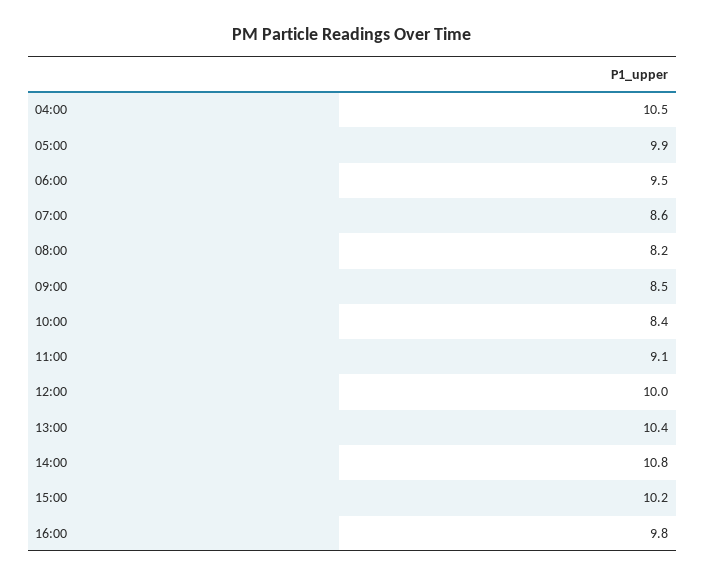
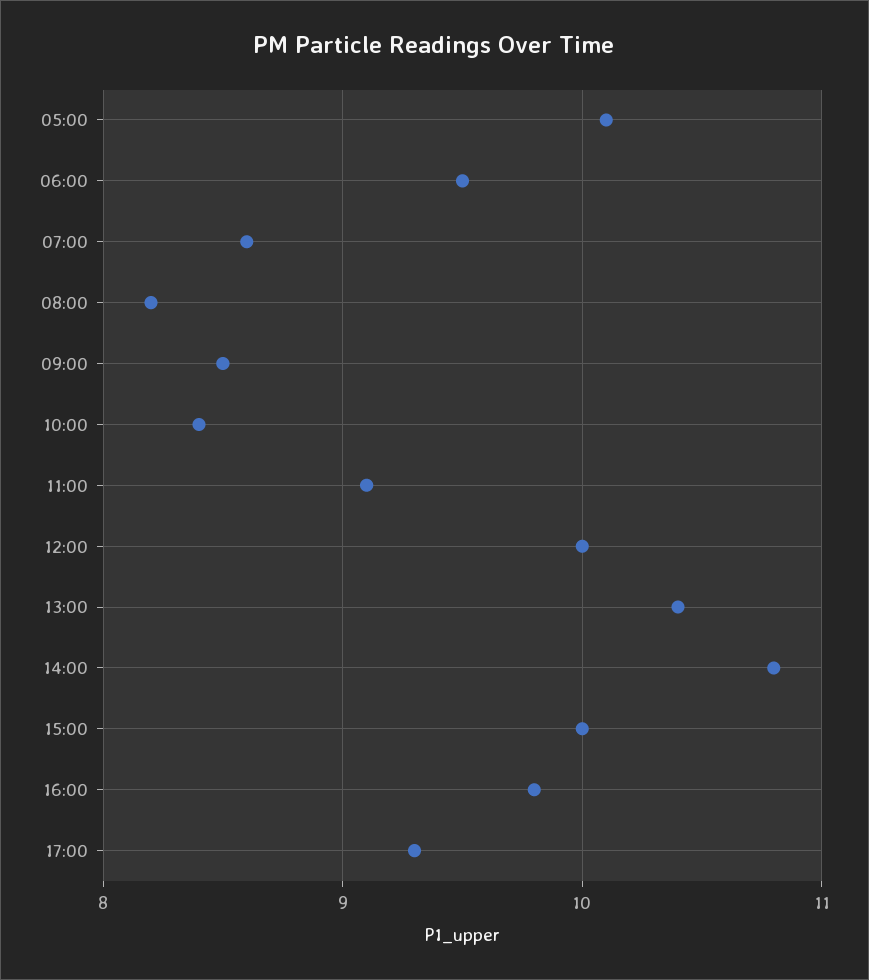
04:00: 10.5 -> none
05:00: 9.9 -> 10.1
15:00: 10.2 -> 10
17:00: none -> 9.3

